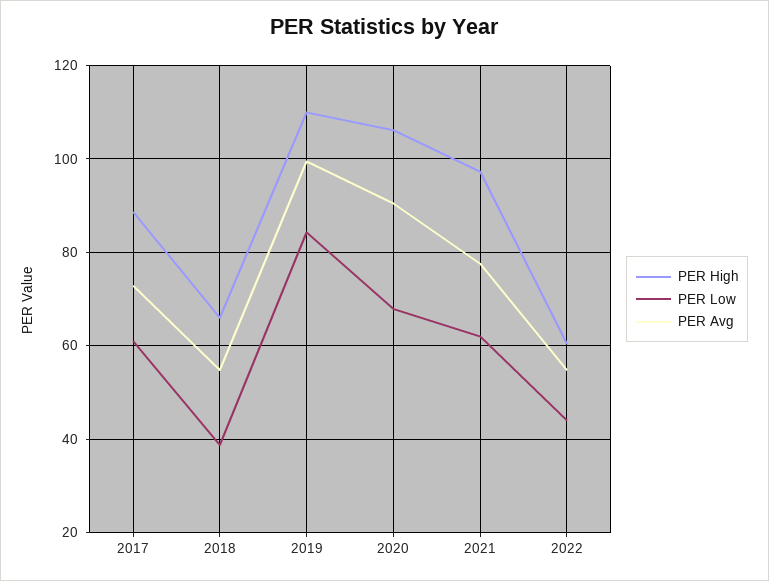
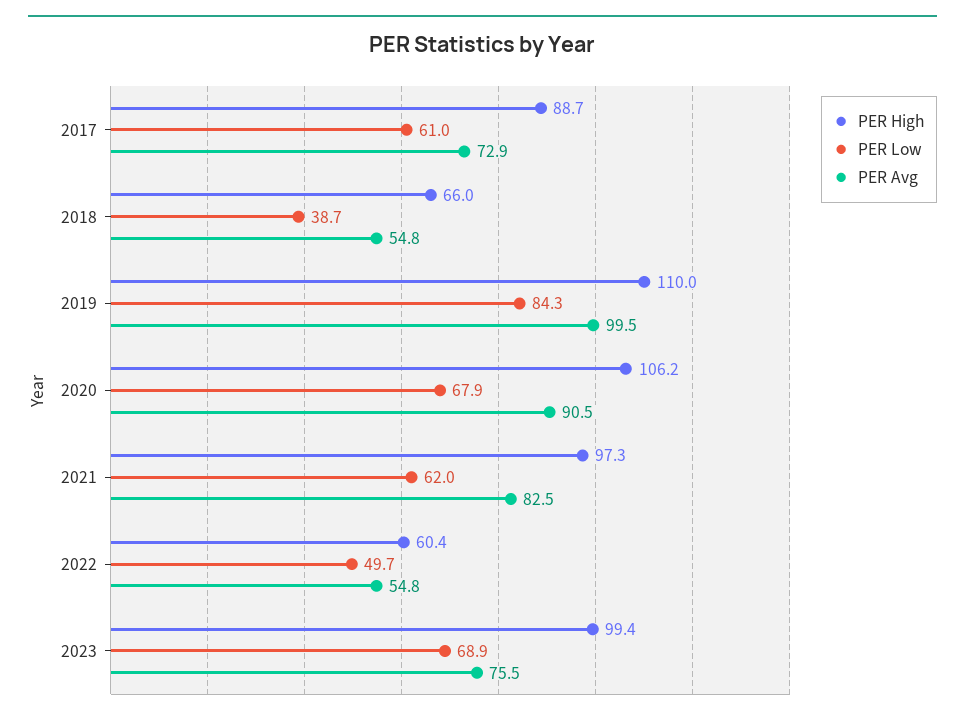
PER Avg, 2021: 78 -> 82.5
PER Low, 2022: 44 -> 49.7
PER High, 2023: none -> 99.4
PER Low, 2023: none -> 68.9
PER Avg, 2023: none -> 75.5

